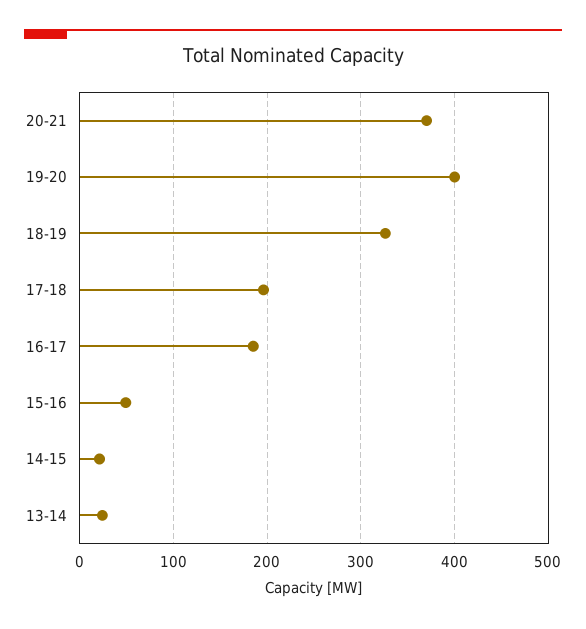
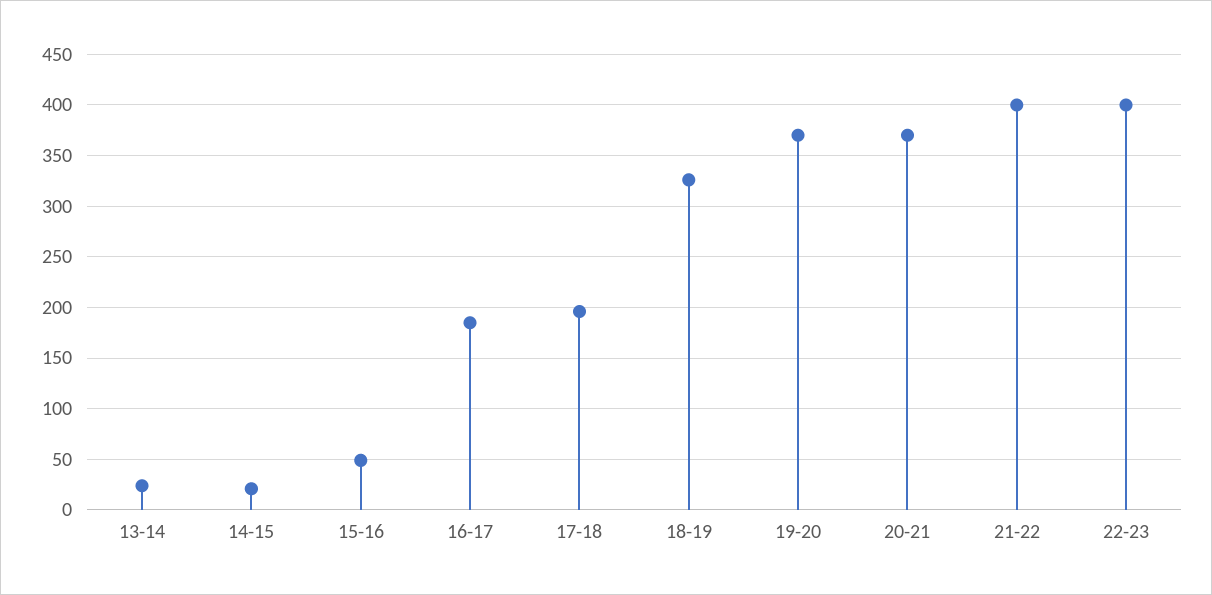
19-20: 400 -> 370
21-22: none -> 400
22-23: none -> 400

